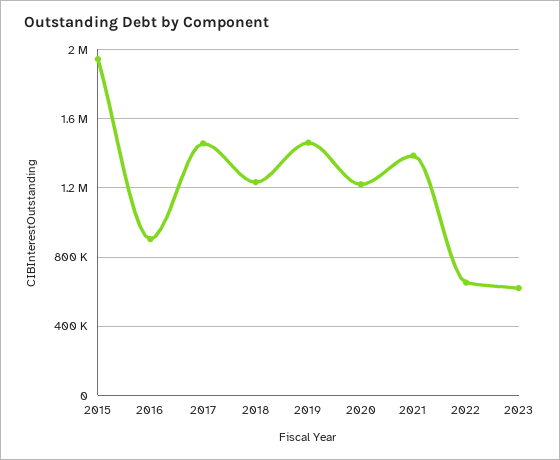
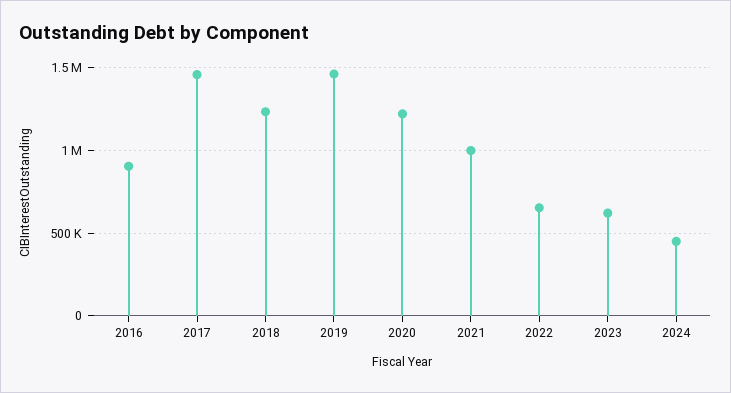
2015: 1950000 -> none
2021: 1400000 -> 1000000
2024: none -> 450000

